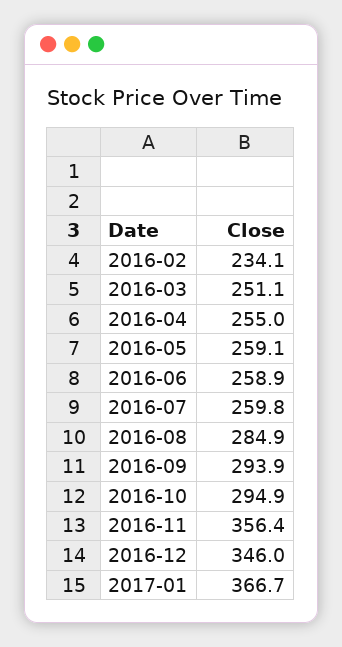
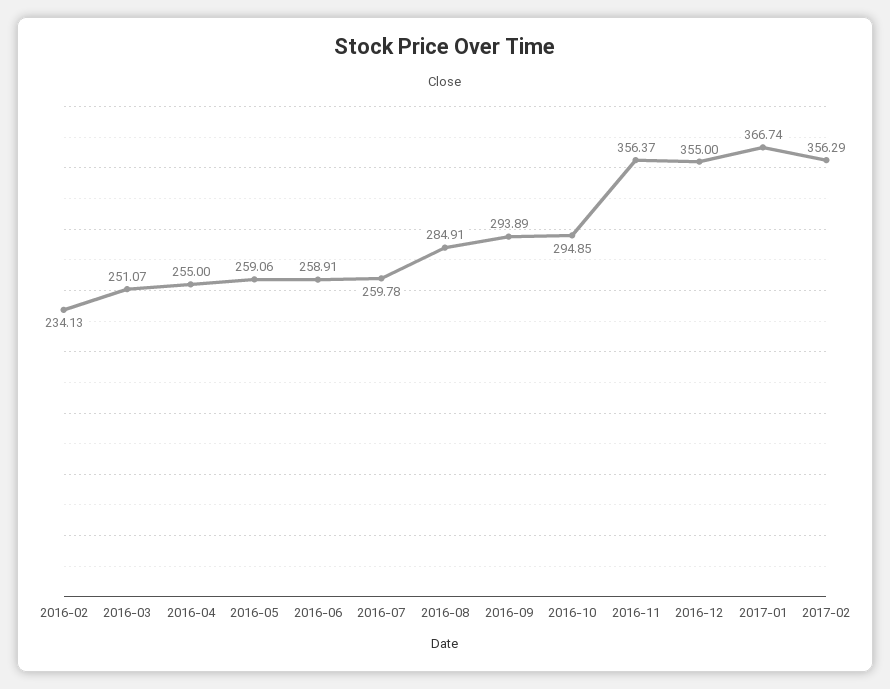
2016-12: 346 -> 355
2017-02: none -> 356.29

